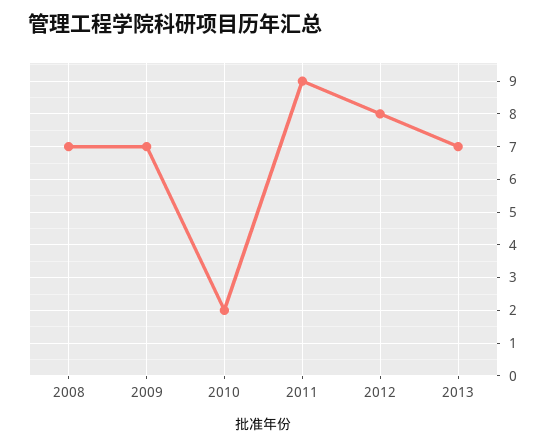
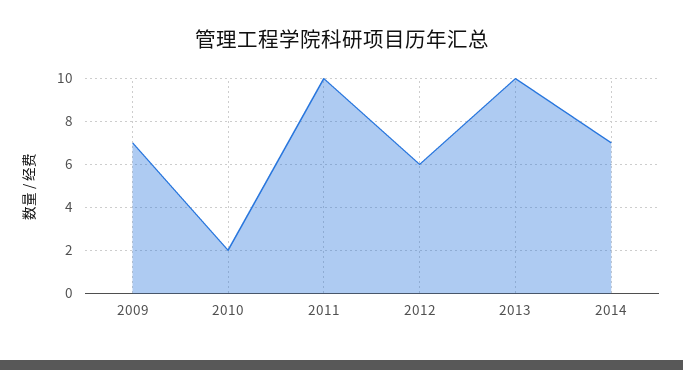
2008: 7 -> none
2011: 9 -> 10
2012: 8 -> 6
2013: 7 -> 10
2014: none -> 7

